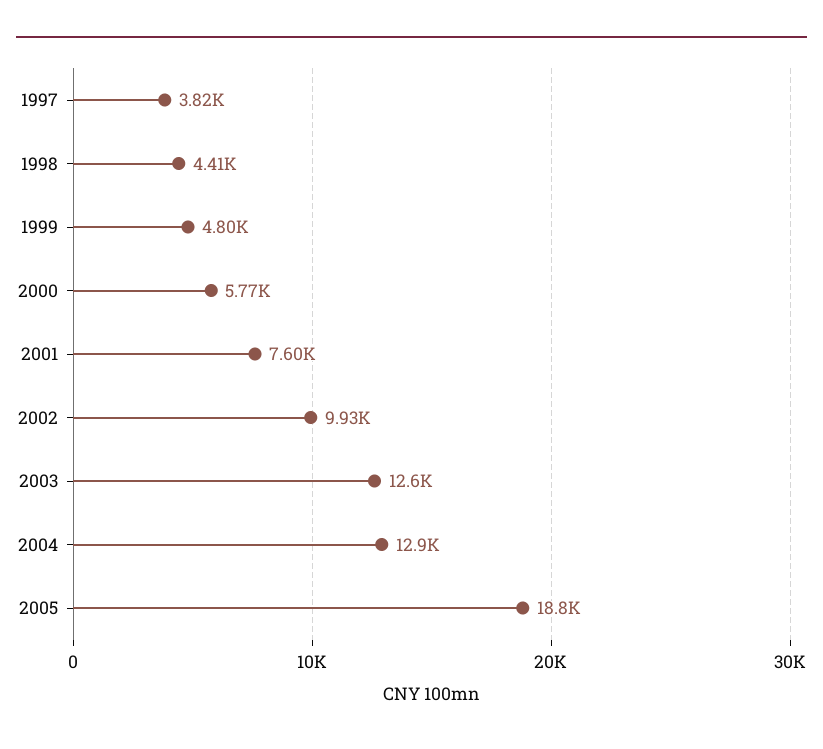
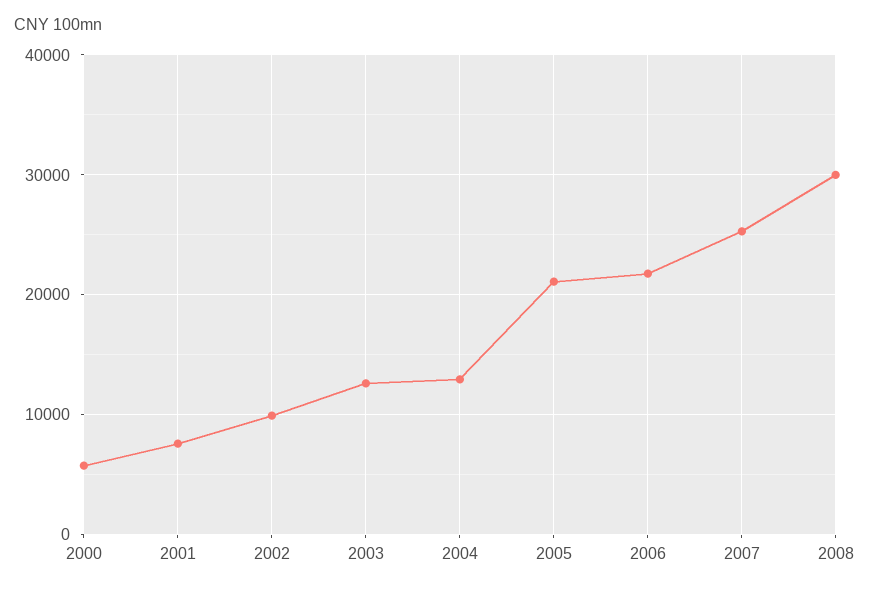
1997: 3820 -> none
1998: 4410 -> none
1999: 4800 -> none
2005: 18800 -> 21000
2006: none -> 22000
2007: none -> 25000
2008: none -> 30000

